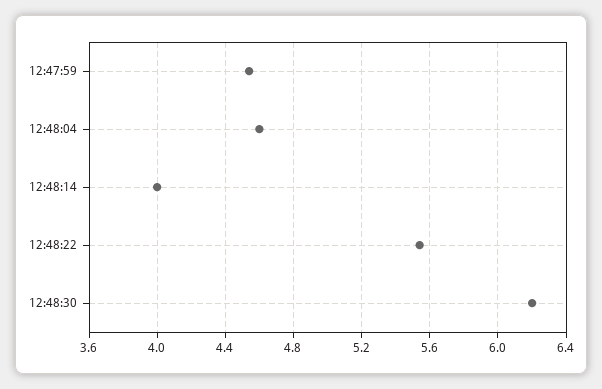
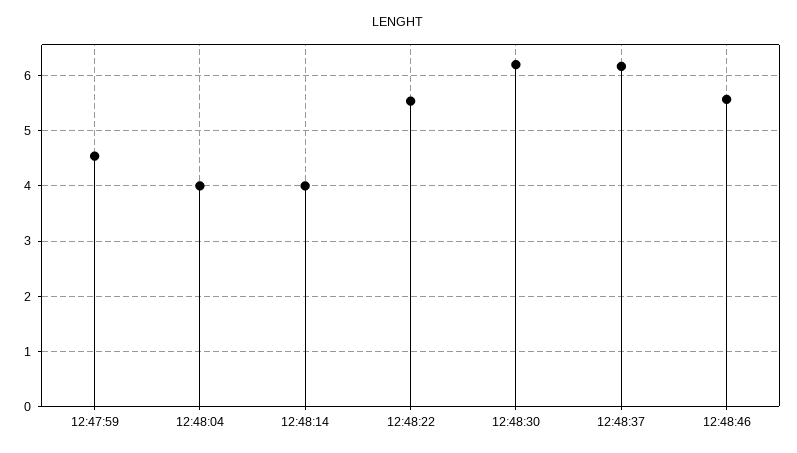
12:48:04: 4.6 -> 4
12:48:37: none -> 6.2
12:48:46: none -> 5.6

